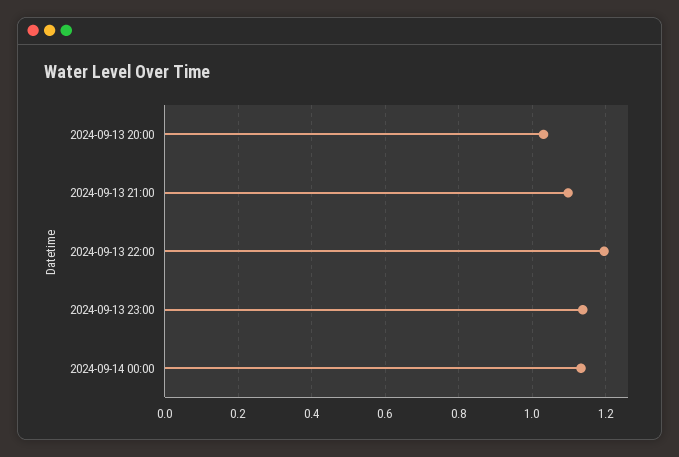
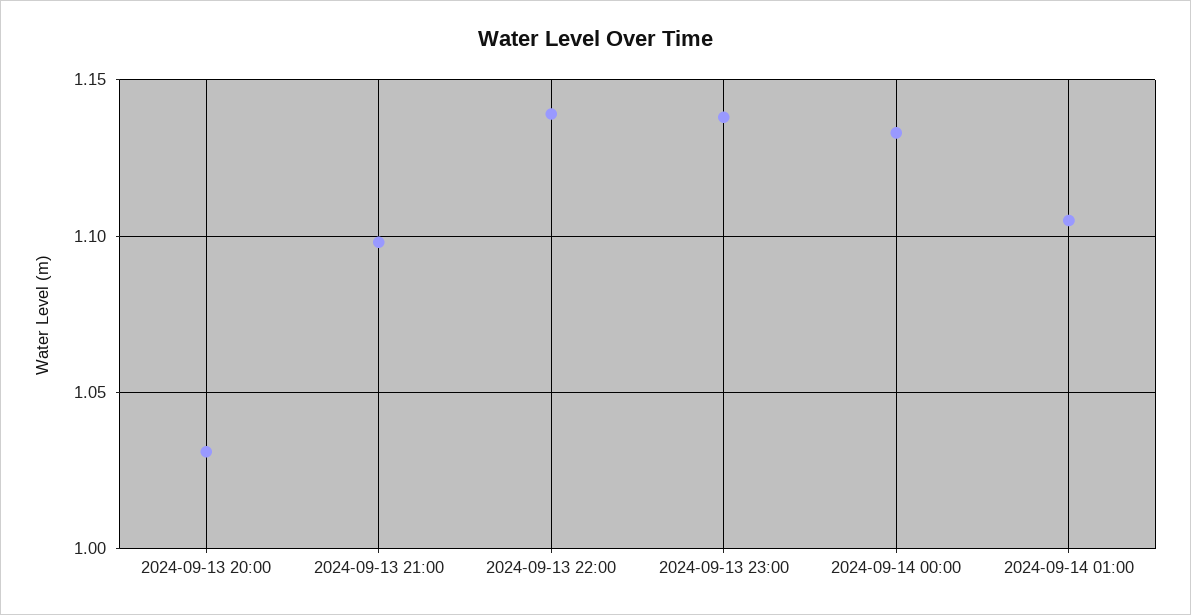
2024-09-13 22:00: 1.2 -> 1.14
2024-09-14 01:00: none -> 1.105

